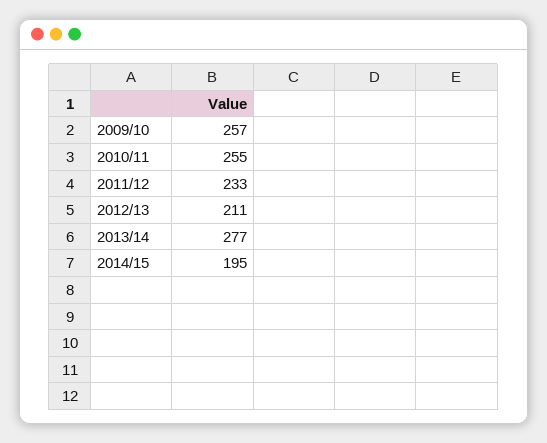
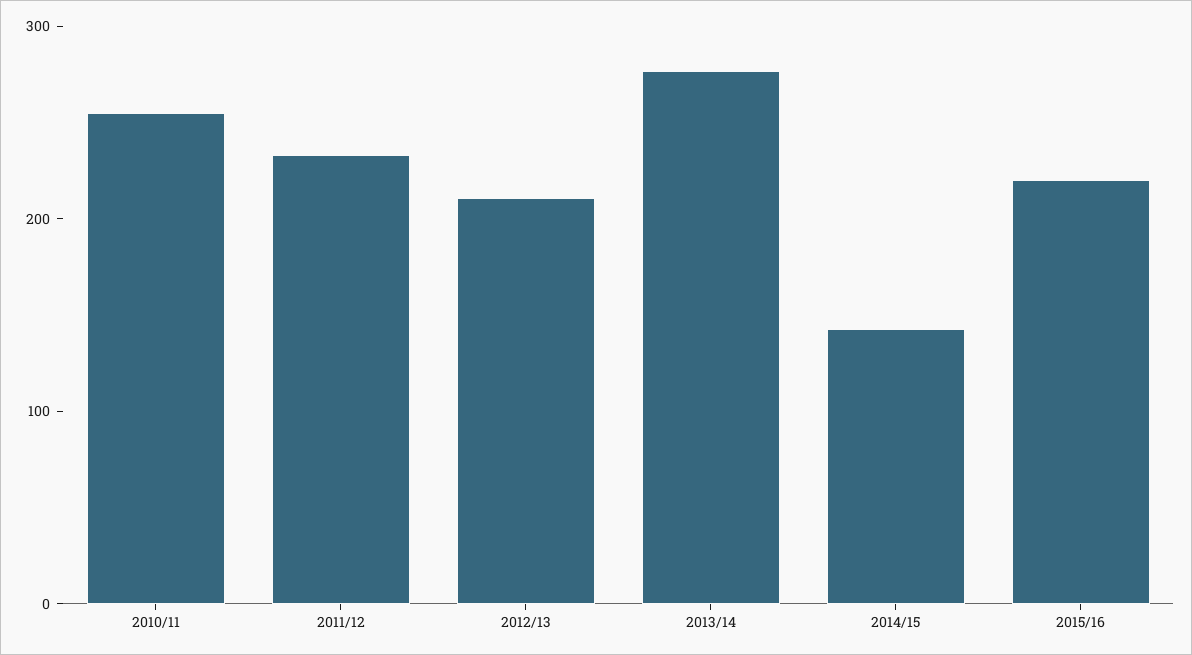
2009/10: 257 -> none
2014/15: 195 -> 140
2015/16: none -> 220

